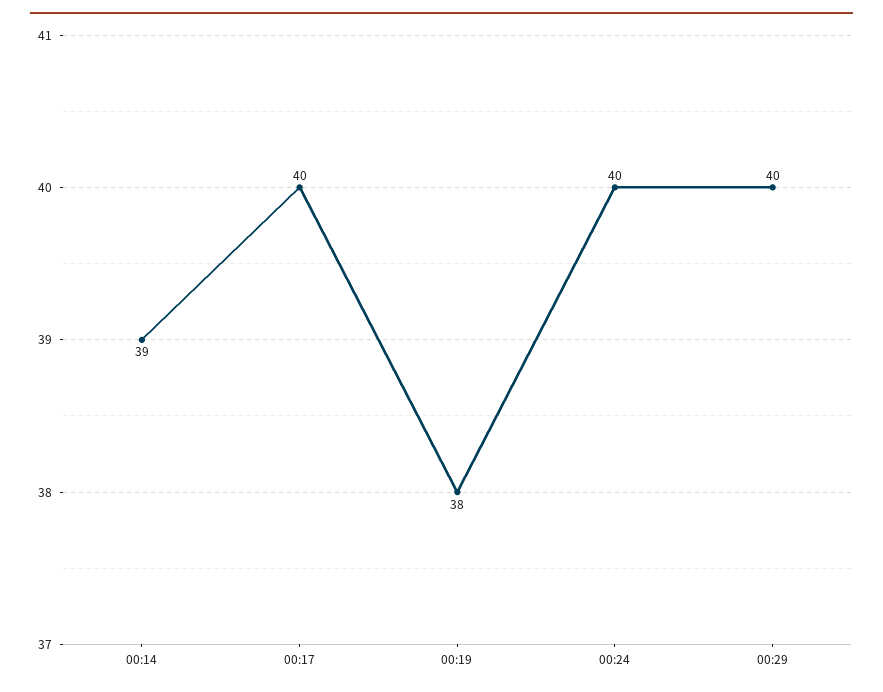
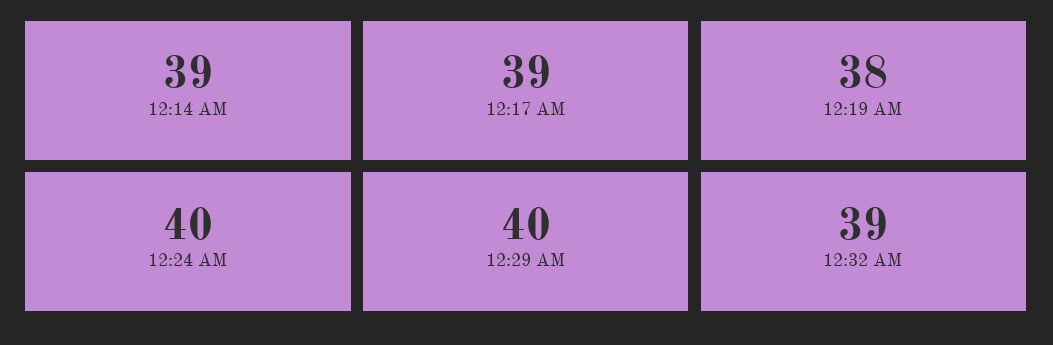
00:17: 40 -> 39
12:32 AM: none -> 39

